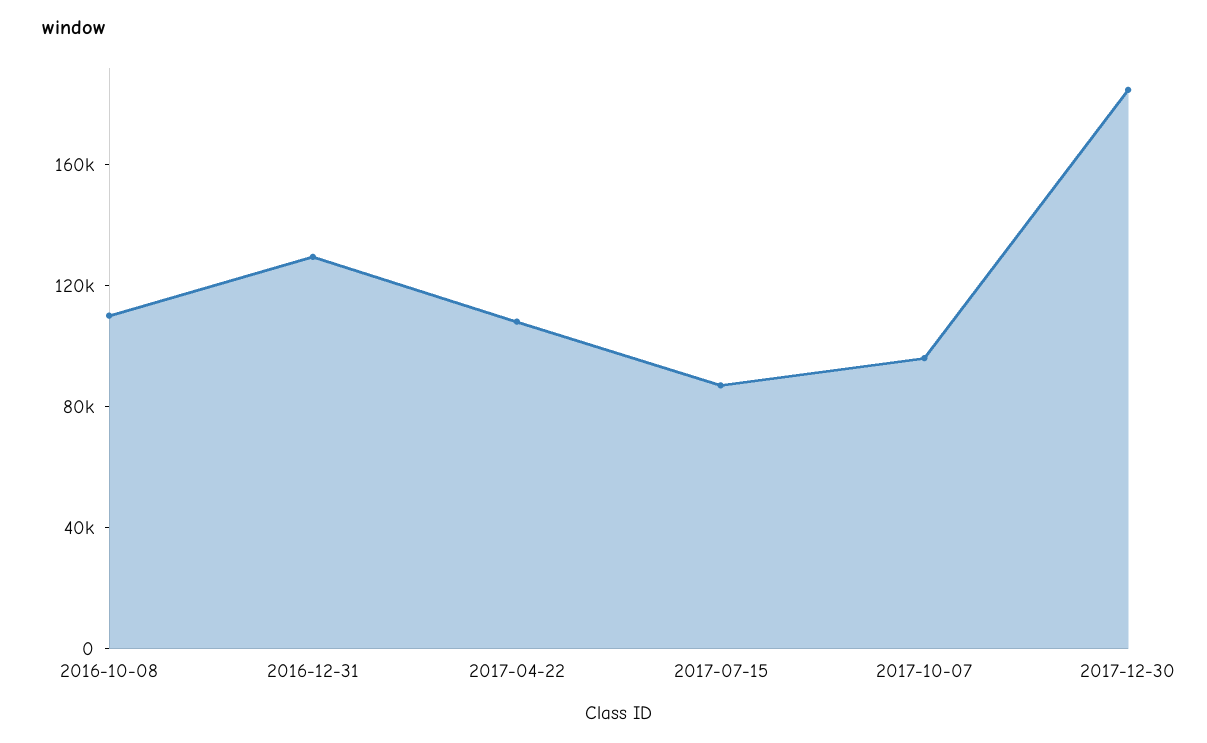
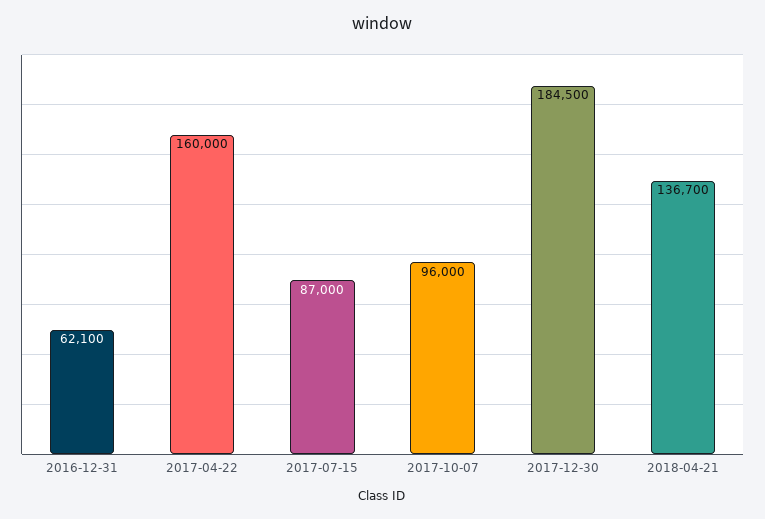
2016-10-08: 110000 -> none
2016-12-31: 130000 -> 62100
2017-04-22: 110000 -> 160000
2018-04-21: none -> 136700

